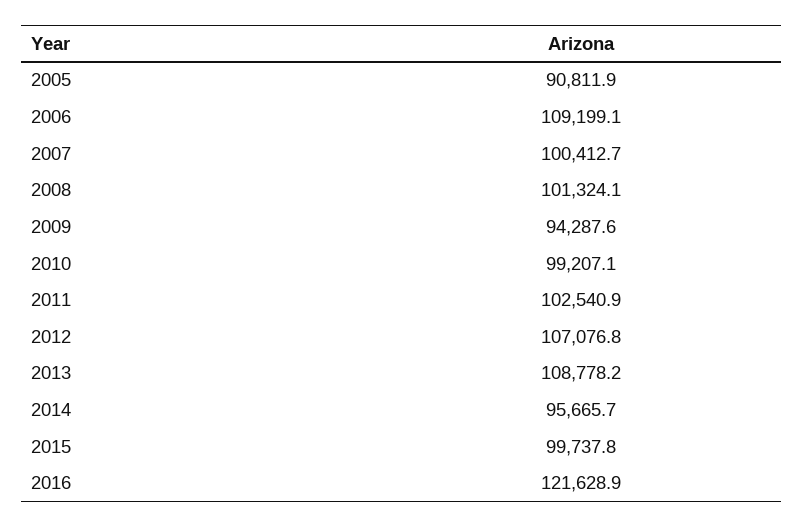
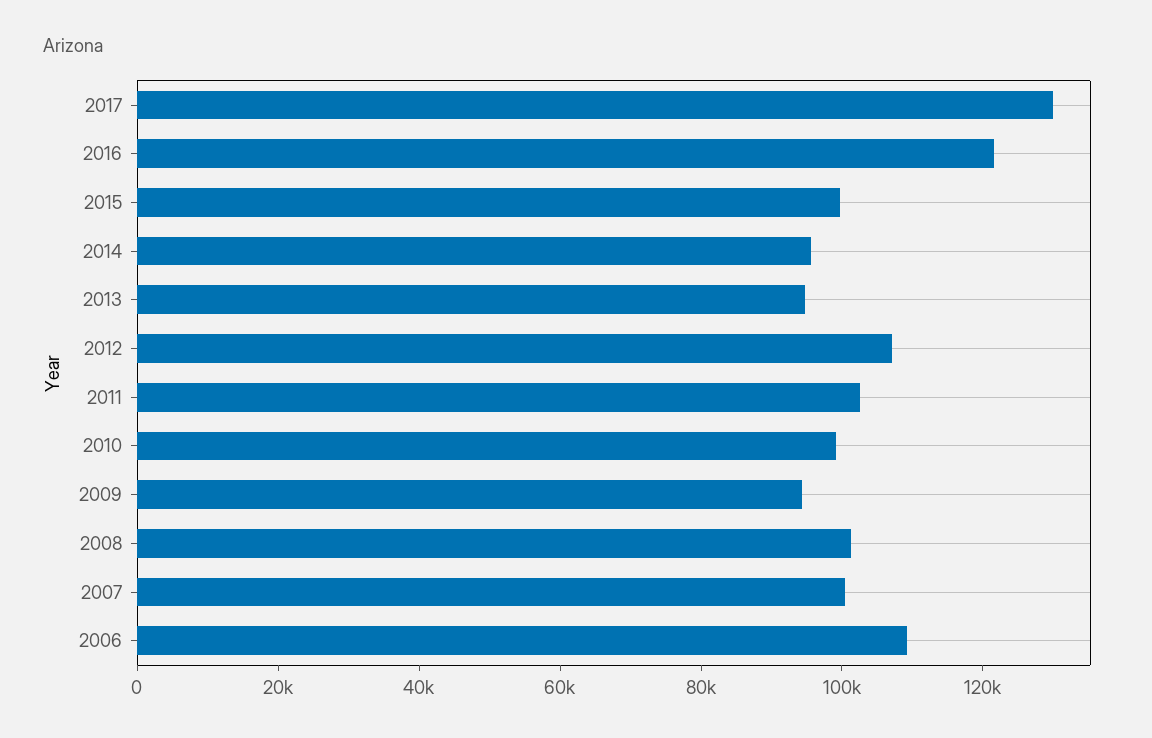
2005: 90811.9 -> none
2013: 108778.2 -> 95000
2017: none -> 130000

